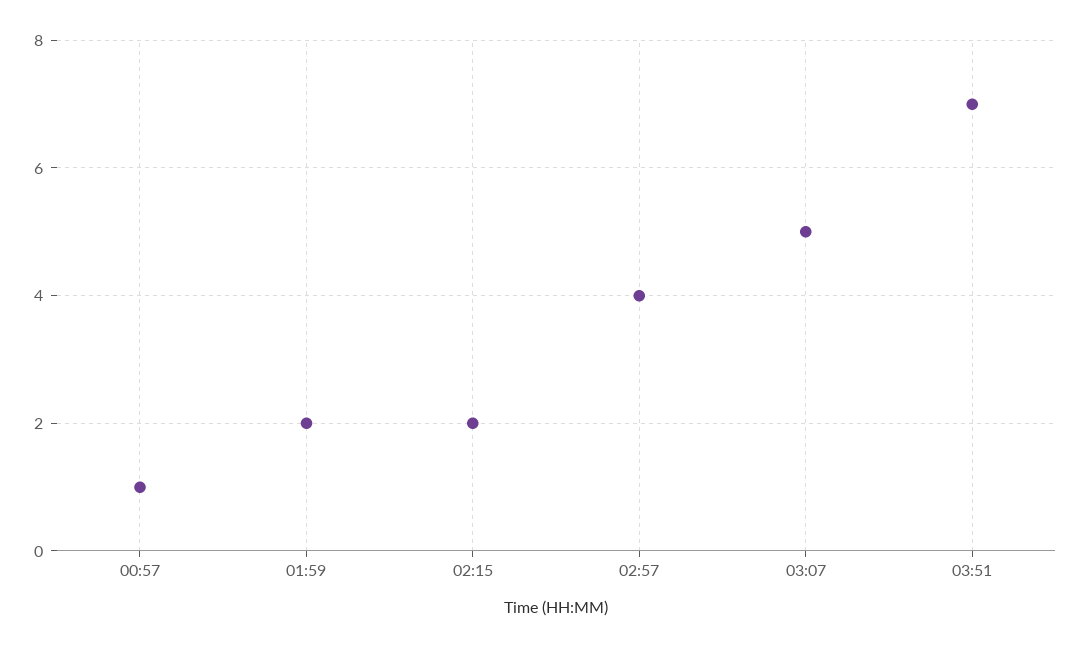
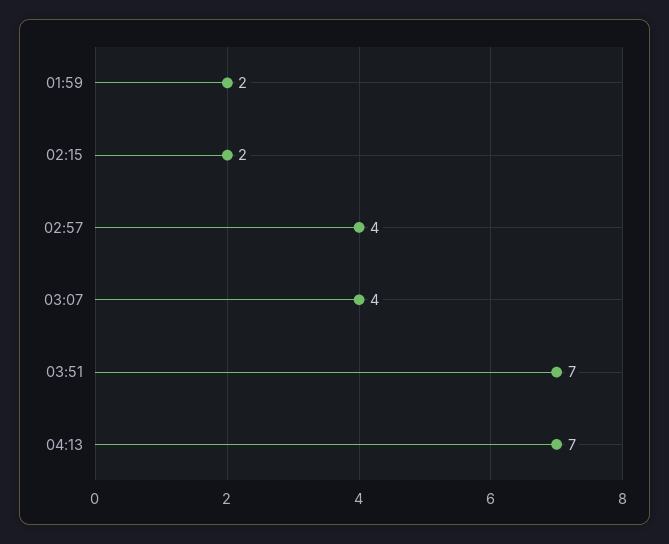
00:57: 1 -> none
03:07: 5 -> 4
04:13: none -> 7

